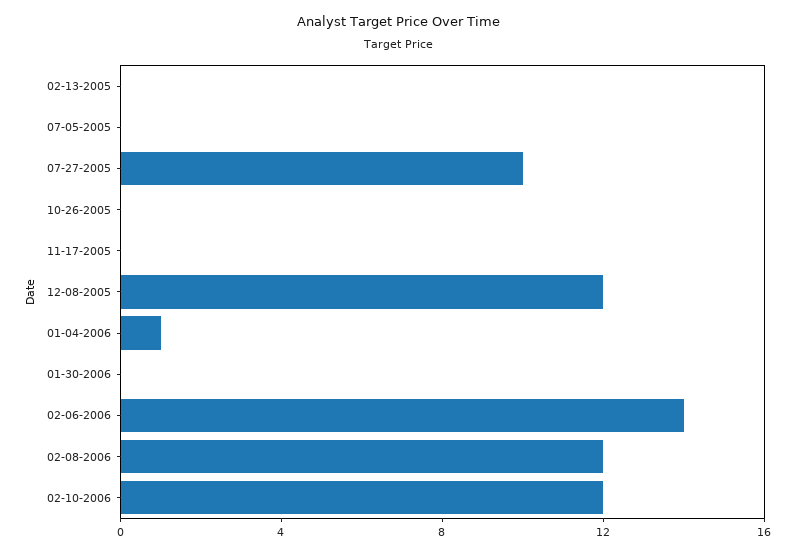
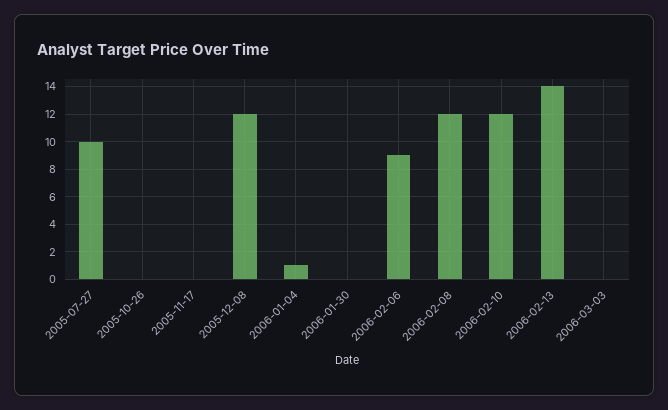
02-13-2005: 0 -> none
07-05-2005: 0 -> none
02-06-2006: 14 -> 9
2006-02-13: none -> 14
2006-03-03: none -> 0

